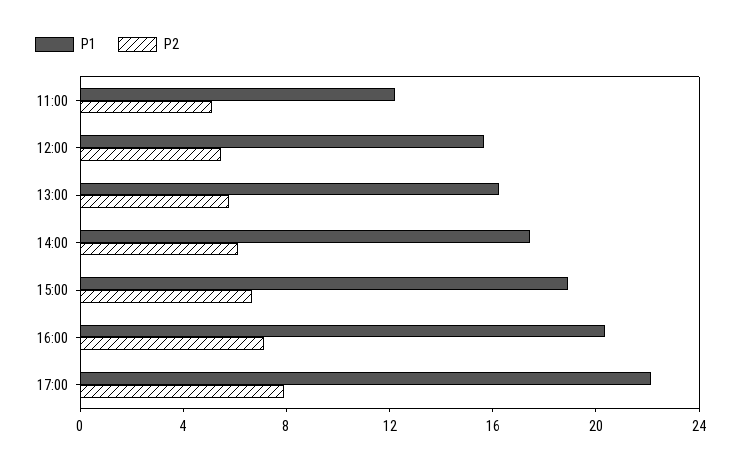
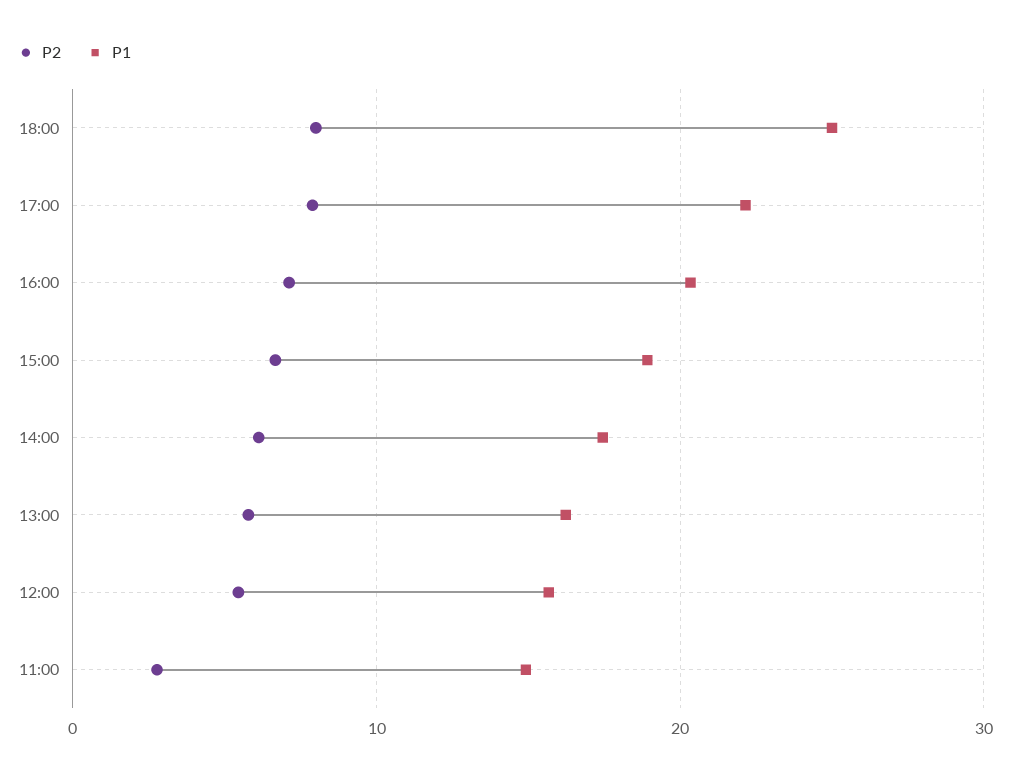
P1, 11:00: 12 -> 15
P2, 11:00: 5 -> 3
P2, 18:00: none -> 8
P1, 18:00: none -> 25

